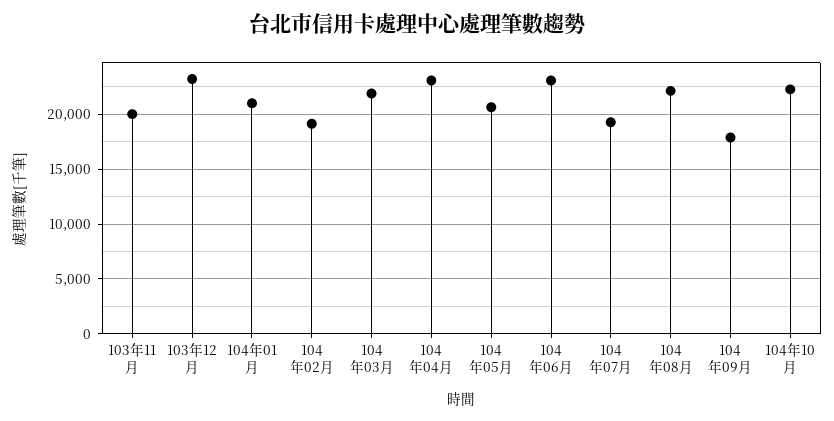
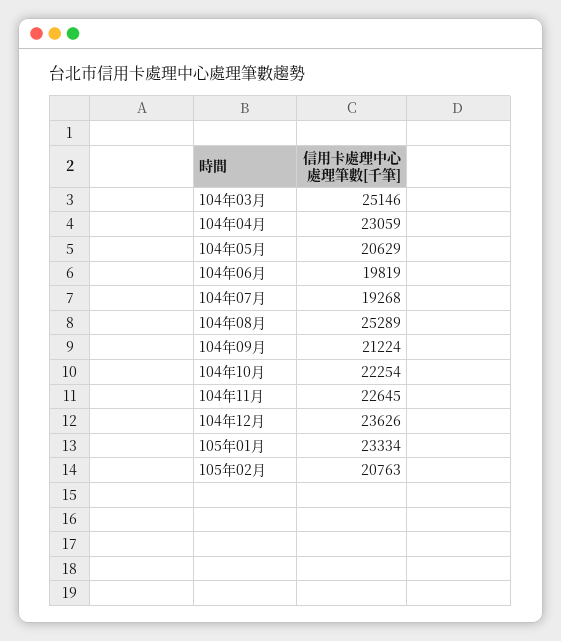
103年11月: 20000 -> none
103年12月: 23000 -> none
104年01月: 21000 -> none
104年02月: 19000 -> none
104年03月: 22000 -> 25146
104年06月: 23000 -> 19819
104年08月: 22000 -> 25289
104年09月: 18000 -> 21224
104年11月: none -> 22645
104年12月: none -> 23626
105年01月: none -> 23334
105年02月: none -> 20763

